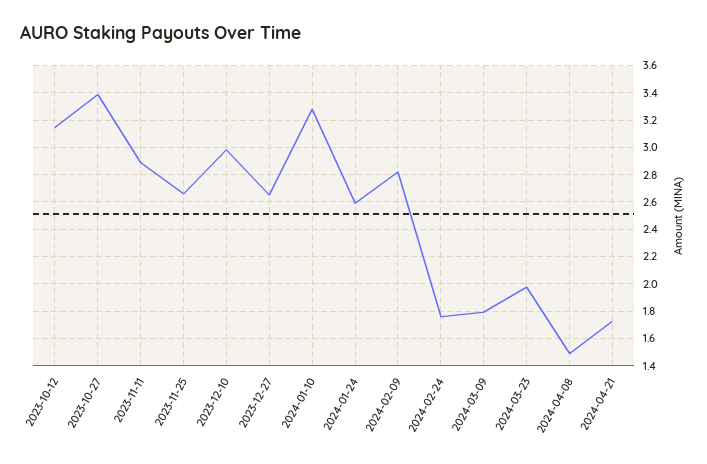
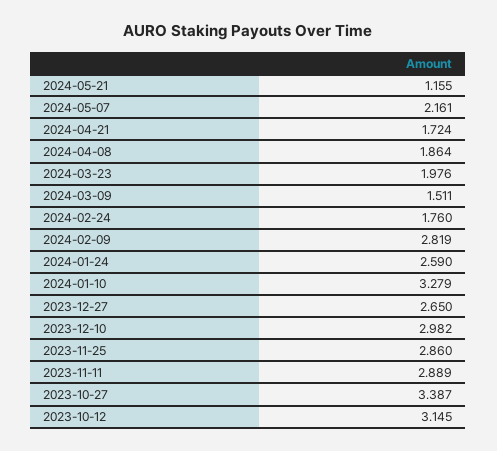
2023-11-25: 2.65 -> 2.86
2024-03-09: 1.8 -> 1.511
2024-04-08: 1.5 -> 1.864
2024-05-21: none -> 1.155
2024-05-07: none -> 2.161

